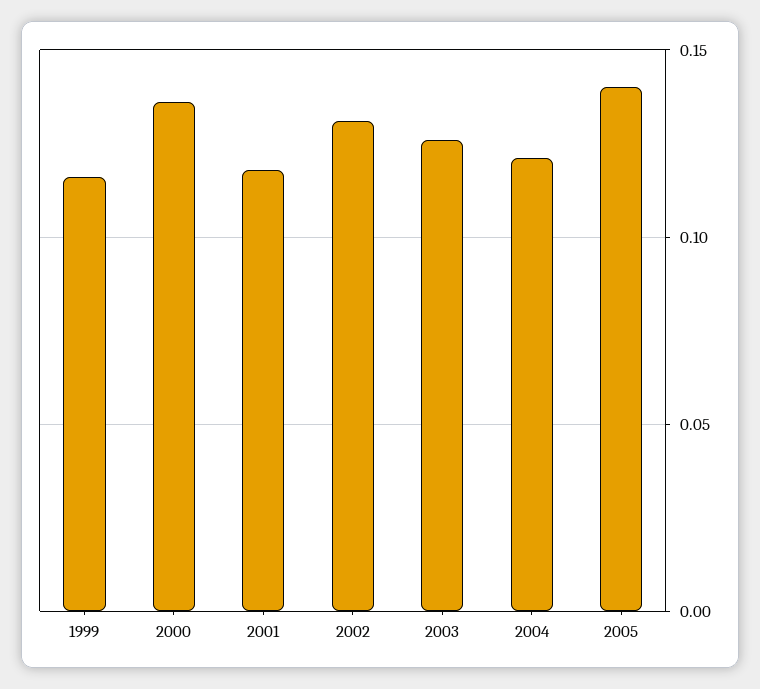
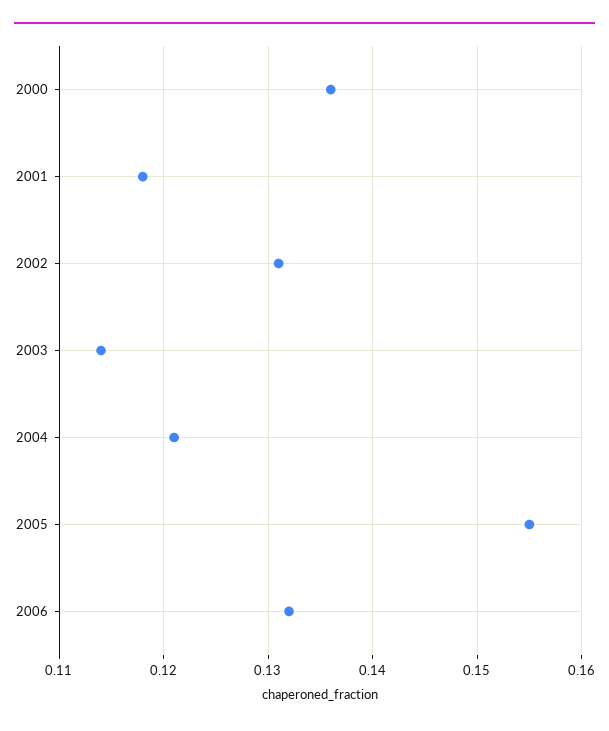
1999: 0.115 -> none
2003: 0.125 -> 0.114
2005: 0.14 -> 0.155
2006: none -> 0.132

